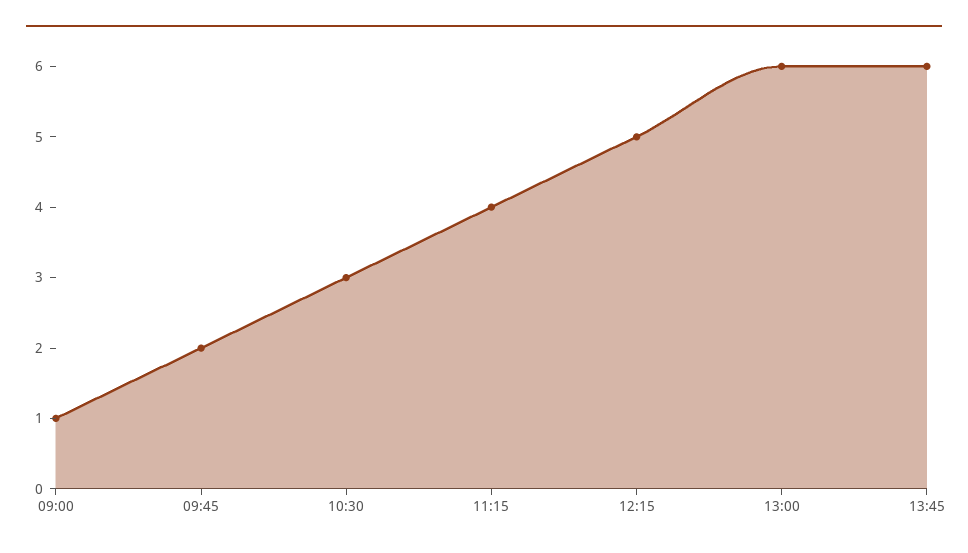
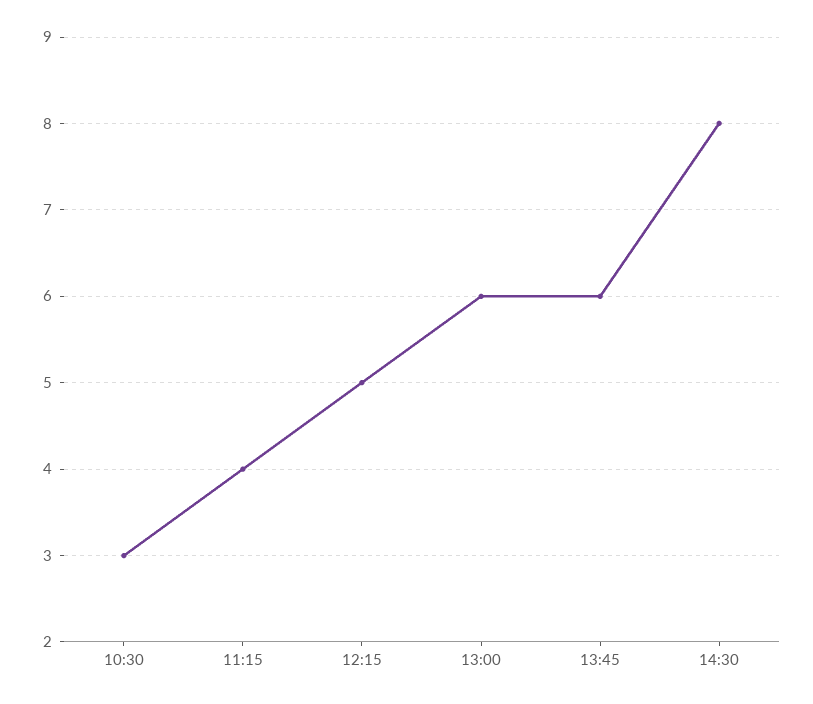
09:00: 1 -> none
09:45: 2 -> none
14:30: none -> 8

